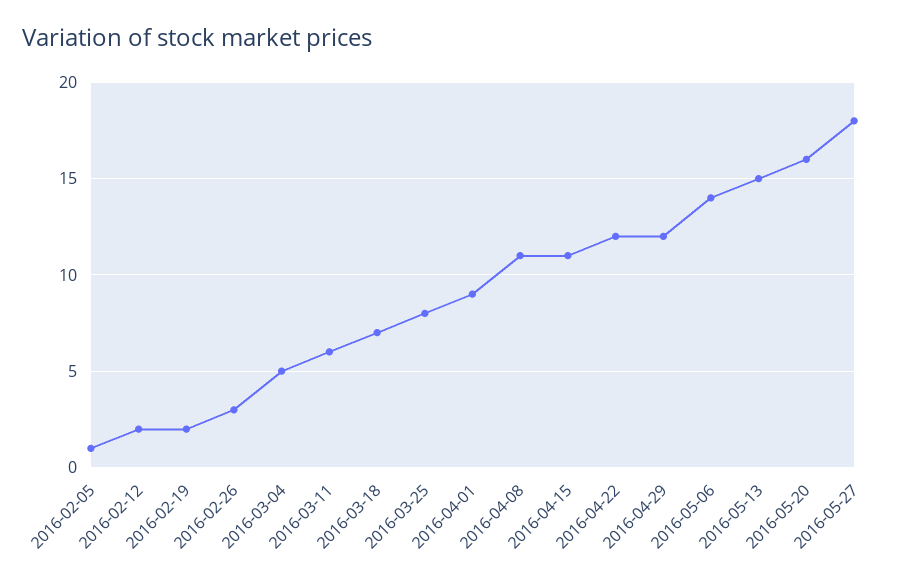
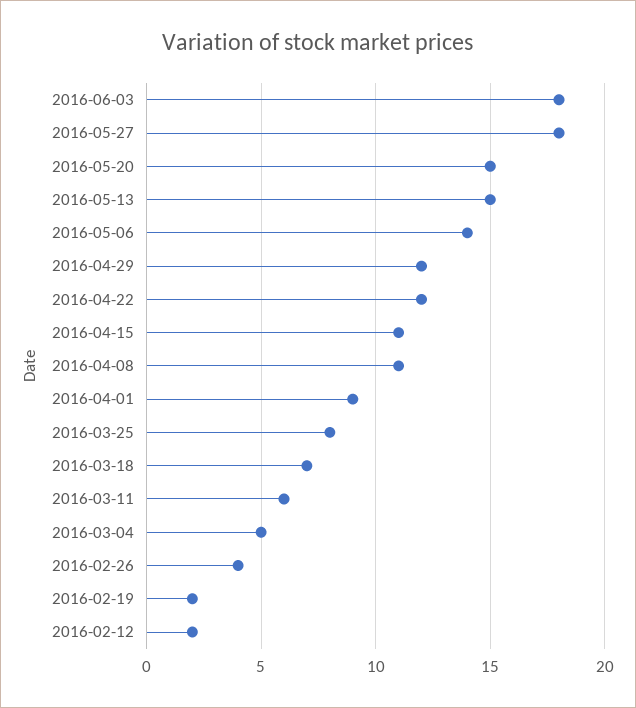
2016-02-05: 1 -> none
2016-02-26: 3 -> 4
2016-05-20: 16 -> 15
2016-06-03: none -> 18

